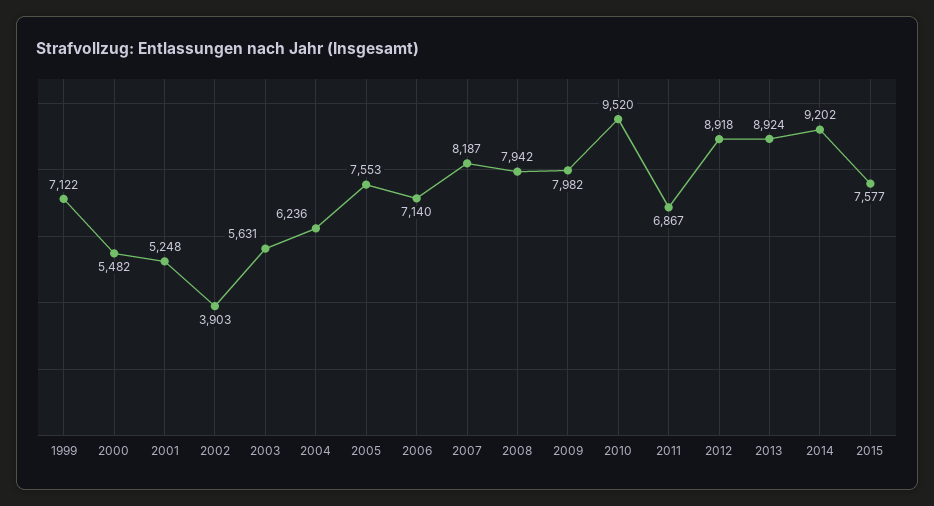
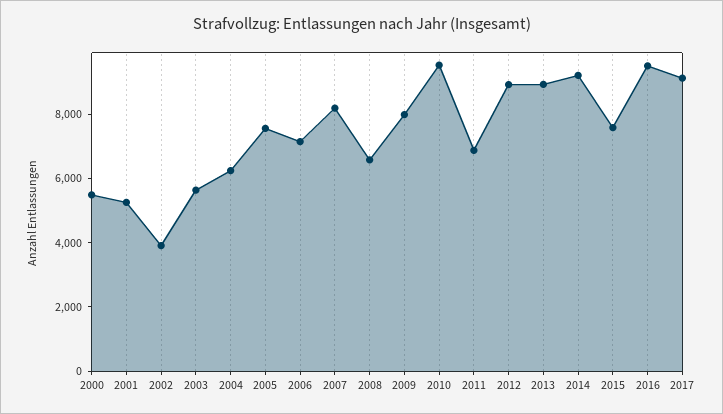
1999: 7122 -> none
2008: 7942 -> 6500
2016: none -> 9500
2017: none -> 9000

